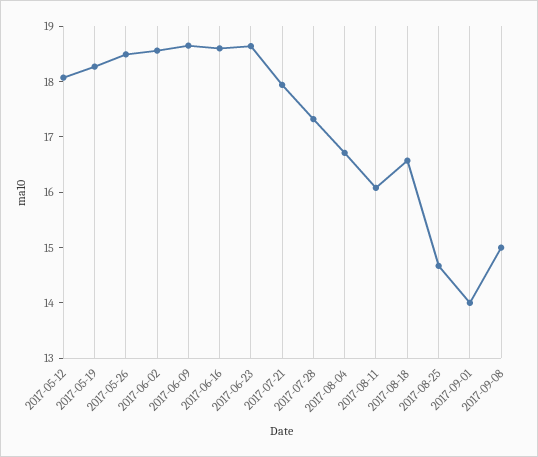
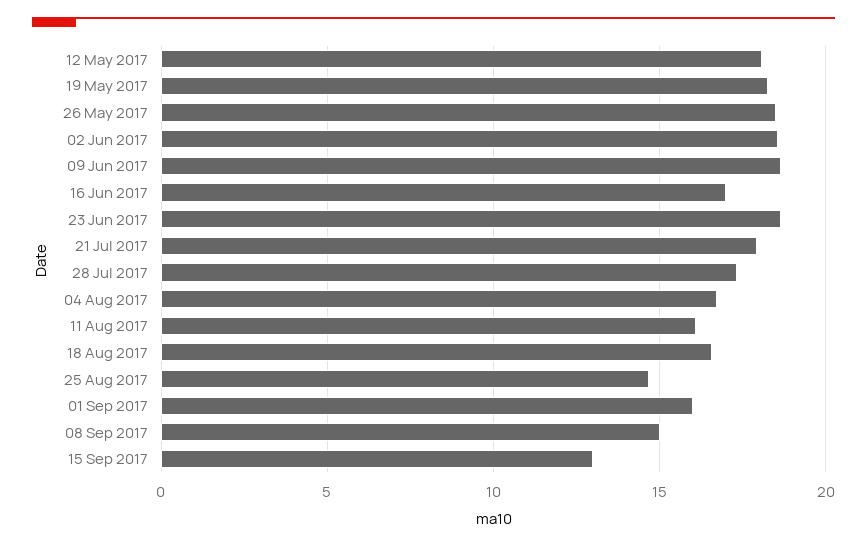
2017-06-16: 18.6 -> 17
2017-09-01: 14 -> 16
15 Sep 2017: none -> 13

